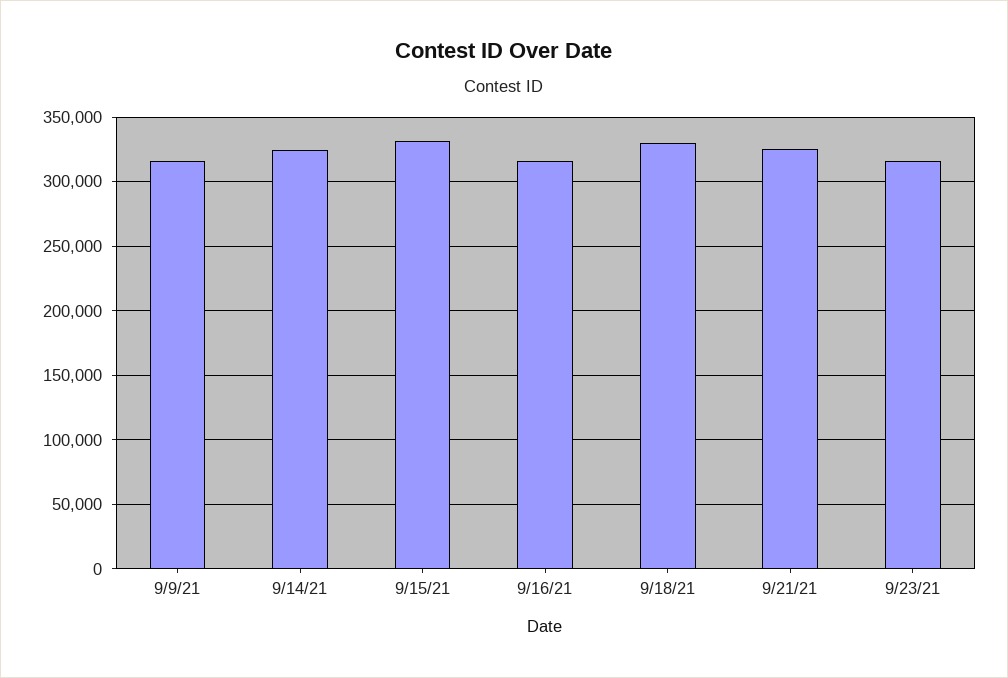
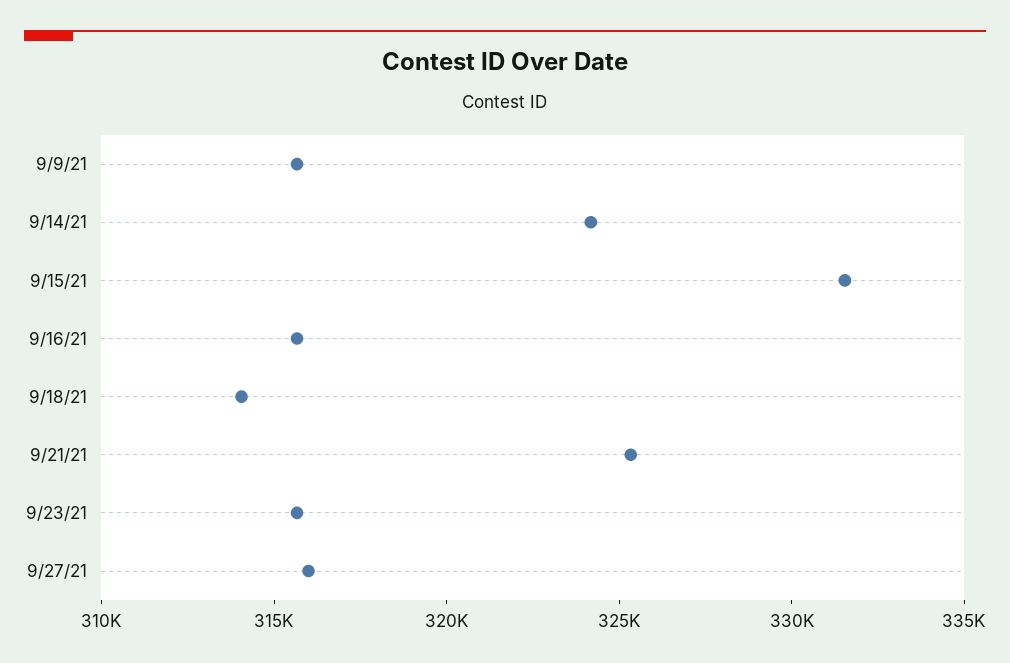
9/18/21: 330000 -> 314000
9/27/21: none -> 316000

